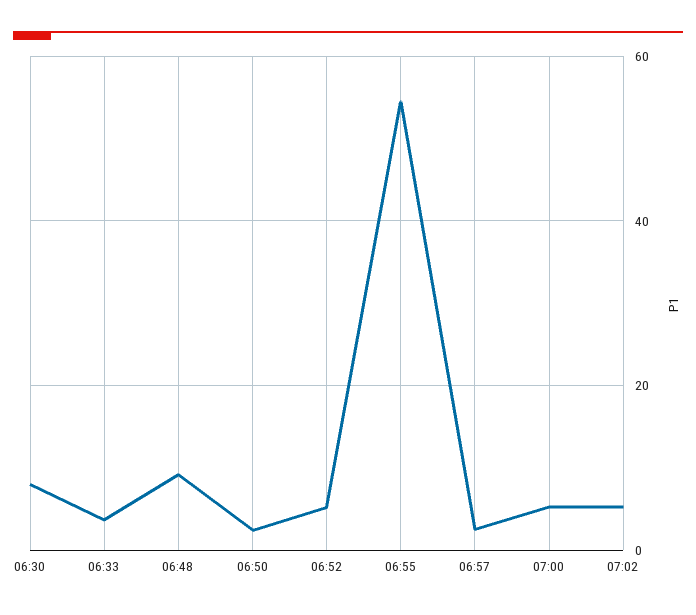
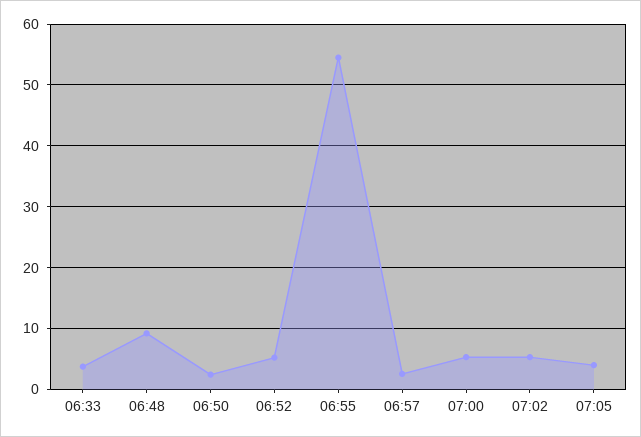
06:30: 8 -> none
07:05: none -> 4

